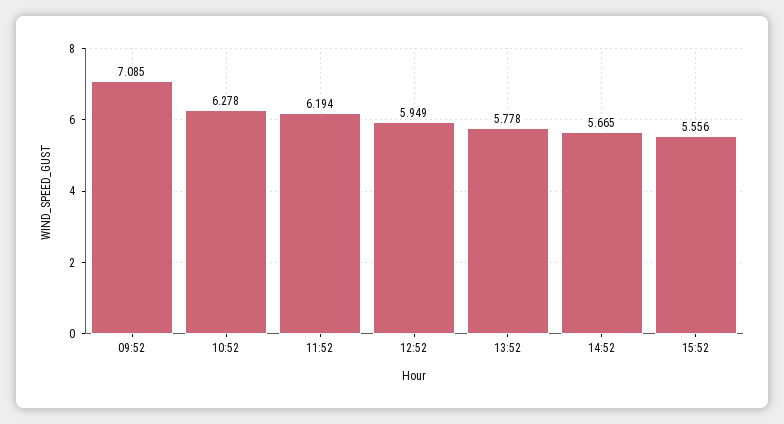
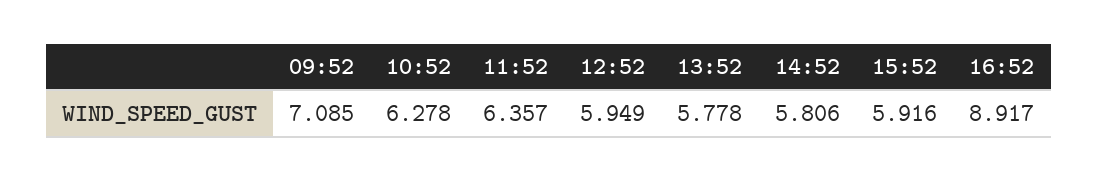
11:52: 6.194 -> 6.357
14:52: 5.665 -> 5.806
15:52: 5.556 -> 5.916
16:52: none -> 8.917

